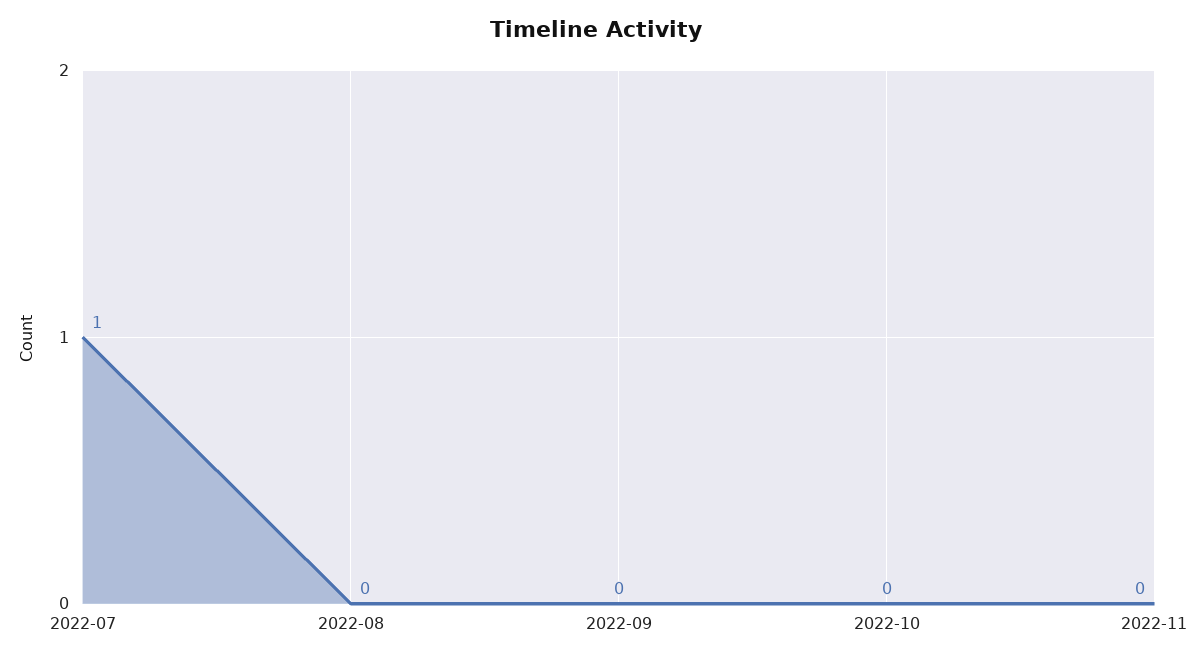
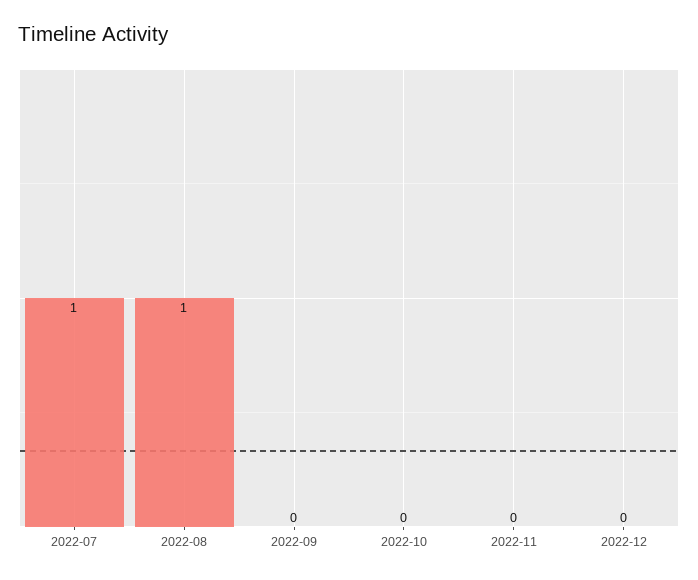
2022-08: 0 -> 1
2022-12: none -> 0

